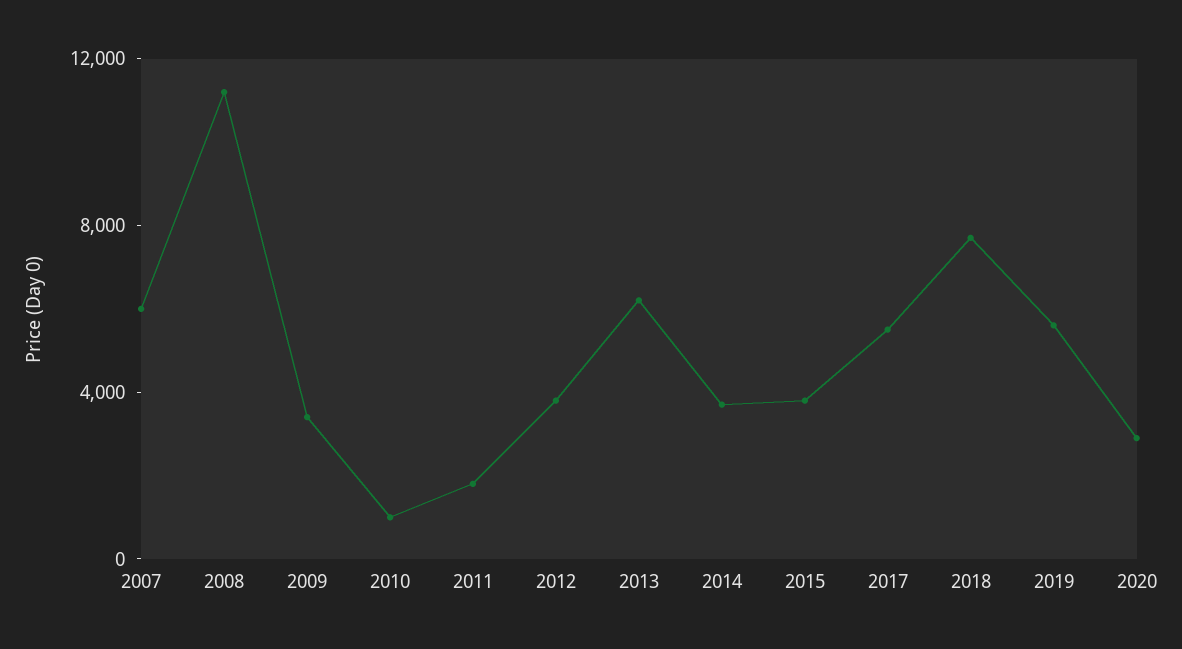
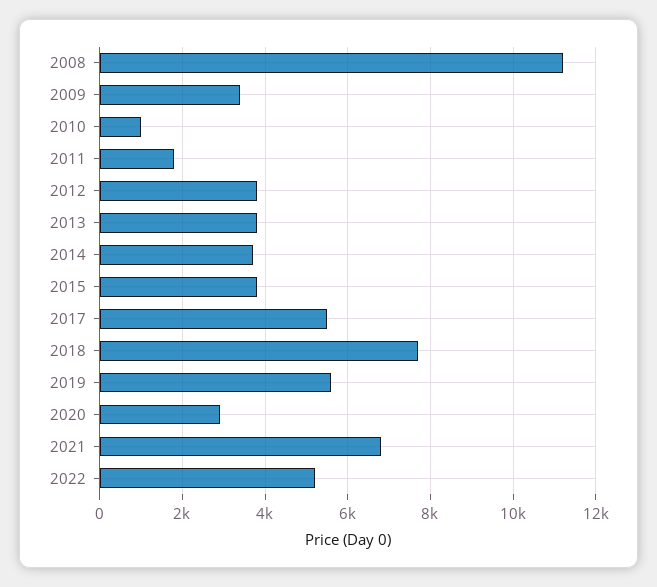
2007: 6000 -> none
2013: 6000 -> 3800
2021: none -> 6800
2022: none -> 5200

